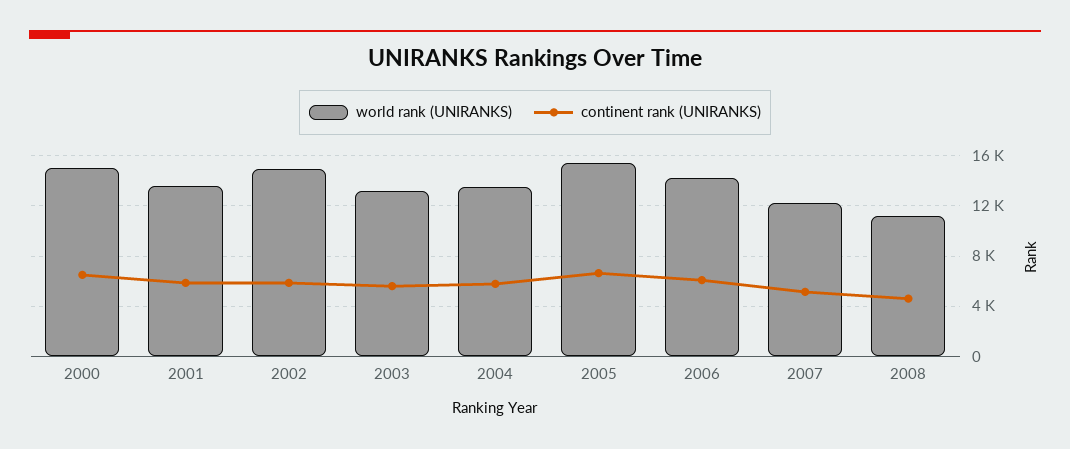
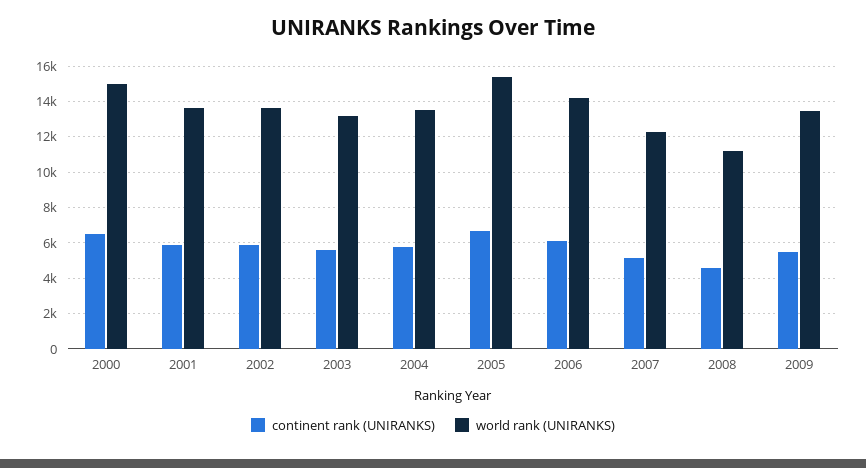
world rank (UNIRANKS), 2002: 15000 -> 13500
continent rank (UNIRANKS), 2009: none -> 5500
world rank (UNIRANKS), 2009: none -> 13500

